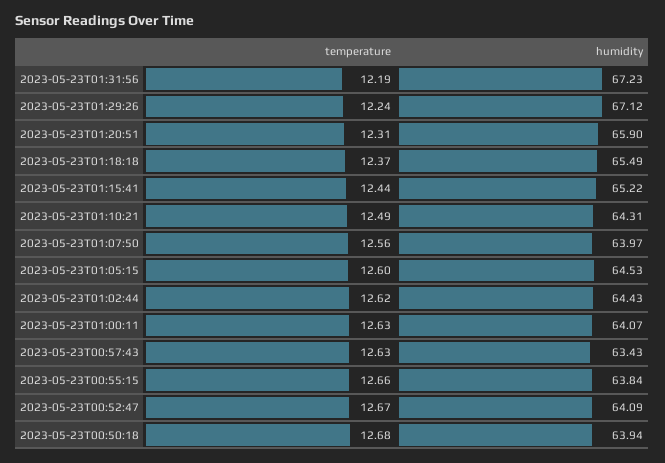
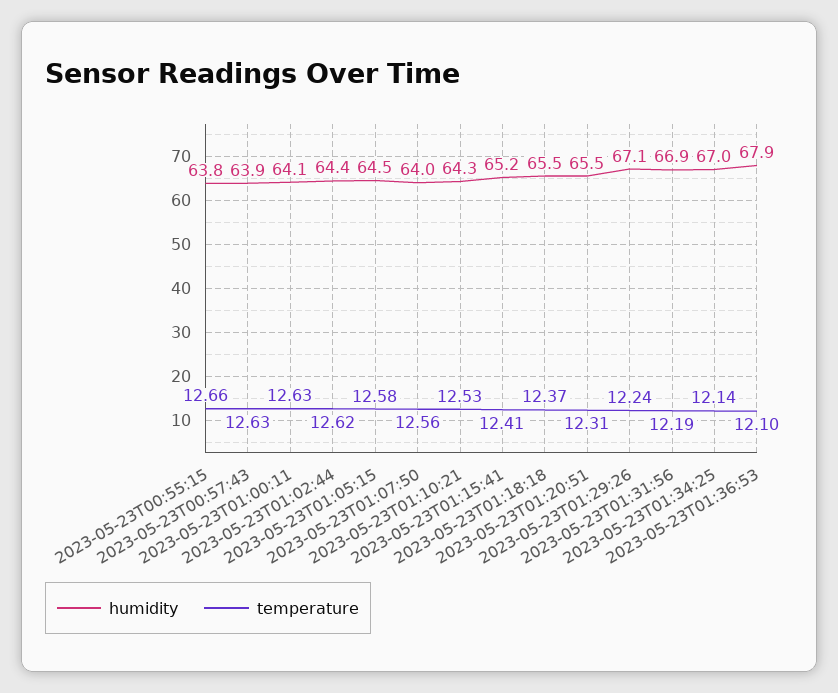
humidity, 2023-05-23T01:31:56: 67.23 -> 66.9
humidity, 2023-05-23T01:20:51: 65.9 -> 65.5
temperature, 2023-05-23T01:15:41: 12.44 -> 12.41
temperature, 2023-05-23T01:10:21: 12.49 -> 12.53
temperature, 2023-05-23T01:05:15: 12.6 -> 12.58
humidity, 2023-05-23T00:57:43: 63.43 -> 63.9
temperature, 2023-05-23T00:52:47: 12.67 -> none
humidity, 2023-05-23T00:52:47: 64.09 -> none
temperature, 2023-05-23T00:50:18: 12.68 -> none
humidity, 2023-05-23T00:50:18: 63.94 -> none
humidity, 2023-05-23T01:34:25: none -> 67
temperature, 2023-05-23T01:34:25: none -> 12.14
humidity, 2023-05-23T01:36:53: none -> 67.9
temperature, 2023-05-23T01:36:53: none -> 12.1

